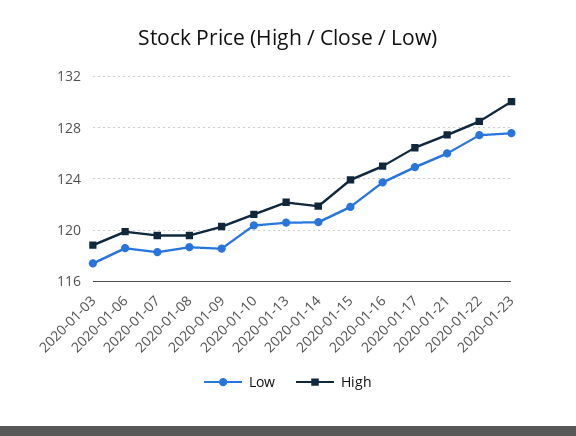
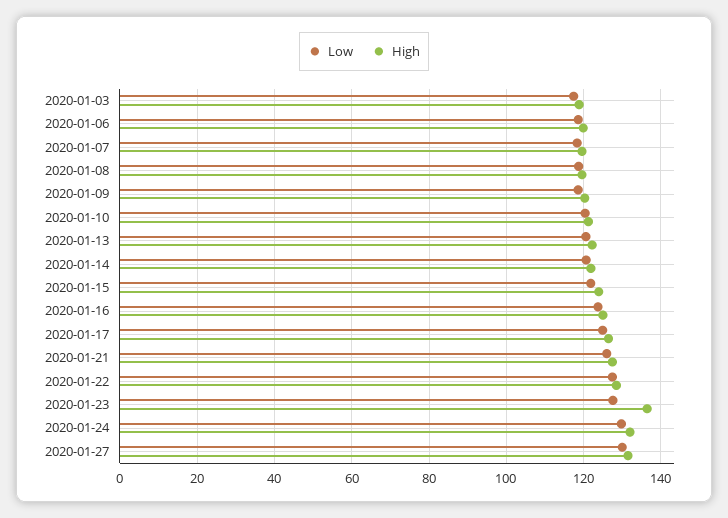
High, 2020-01-23: 130 -> 136
Low, 2020-01-24: none -> 130
High, 2020-01-24: none -> 132
Low, 2020-01-27: none -> 130
High, 2020-01-27: none -> 132

